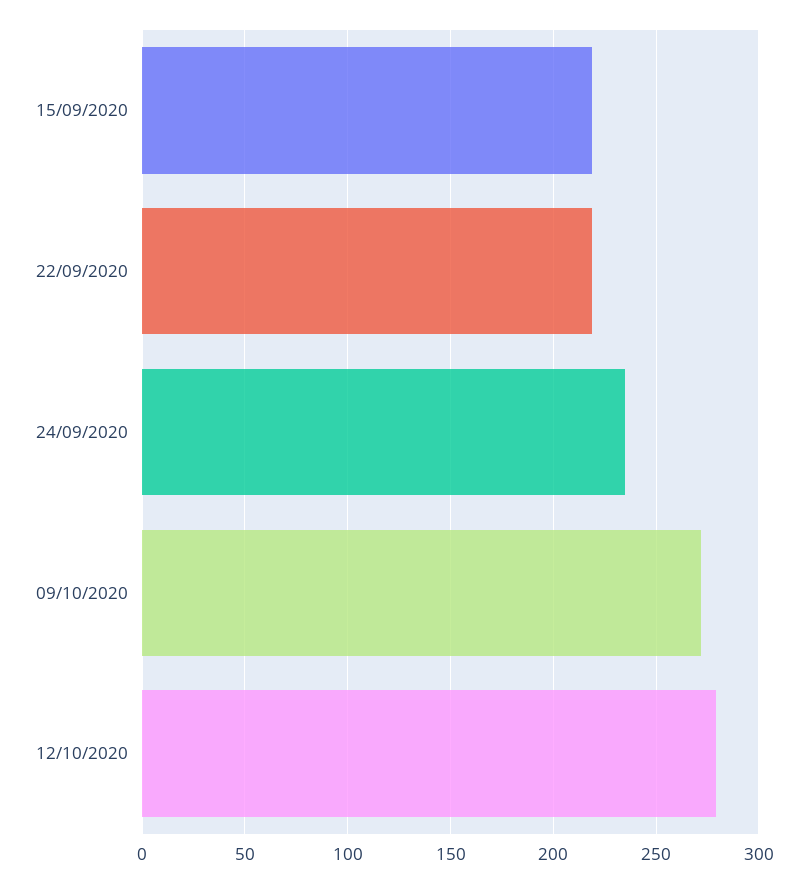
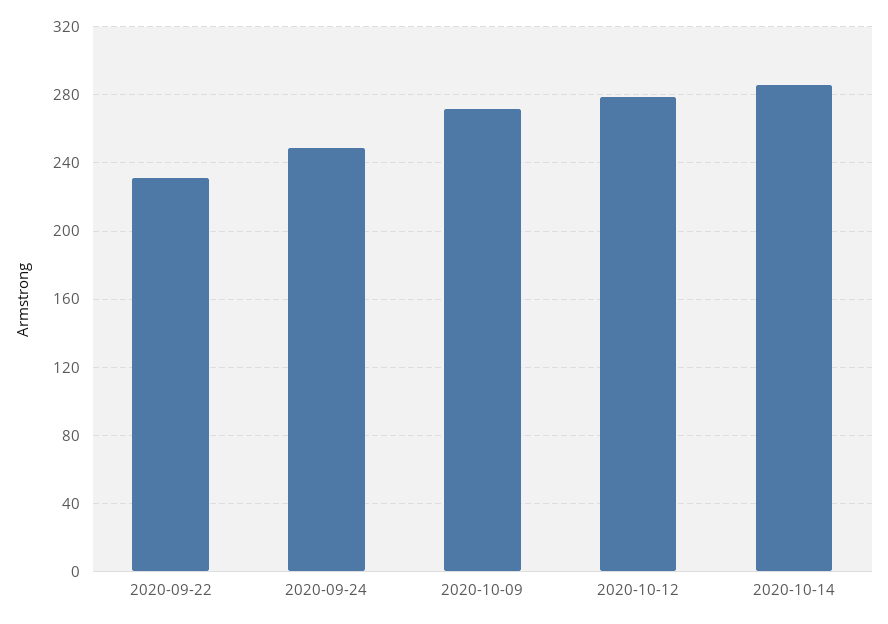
15/09/2020: 220 -> none
22/09/2020: 220 -> 230
24/09/2020: 235 -> 250
2020-10-14: none -> 285

